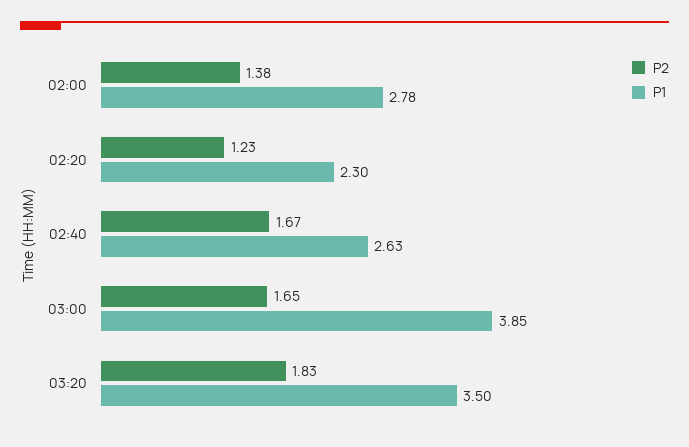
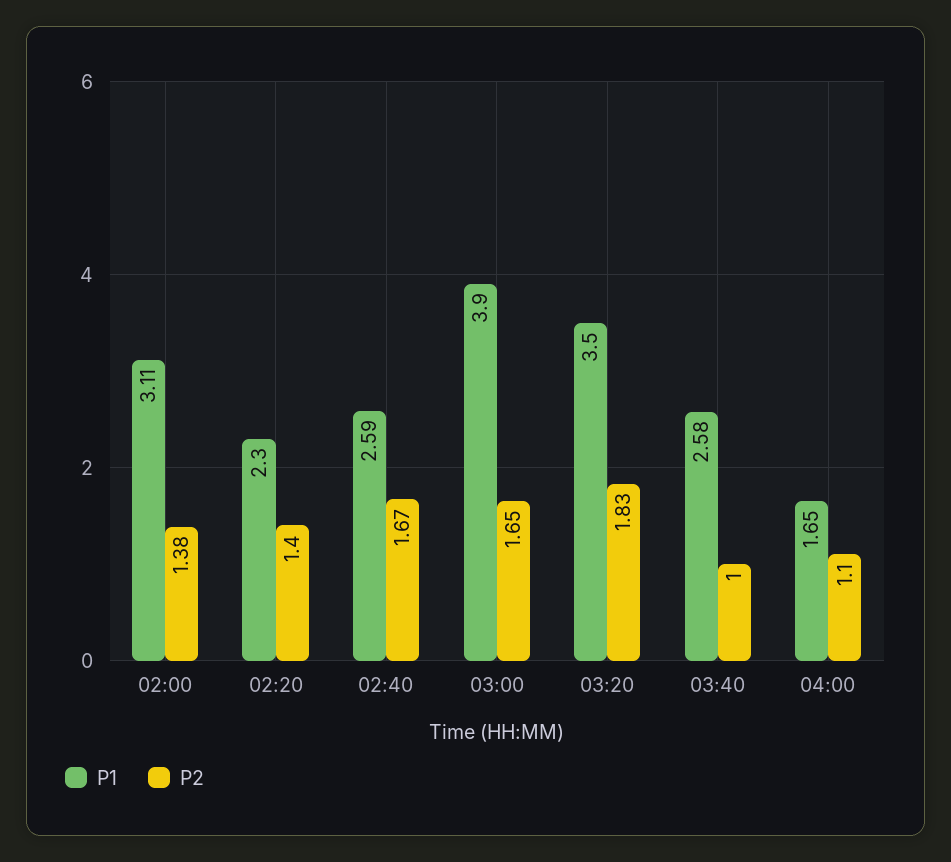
P1, 02:00: 2.78 -> 3.11
P2, 02:20: 1.23 -> 1.4
P1, 02:40: 2.63 -> 2.59
P1, 03:00: 3.85 -> 3.9
P1, 03:40: none -> 2.58
P2, 03:40: none -> 1
P1, 04:00: none -> 1.65
P2, 04:00: none -> 1.1

